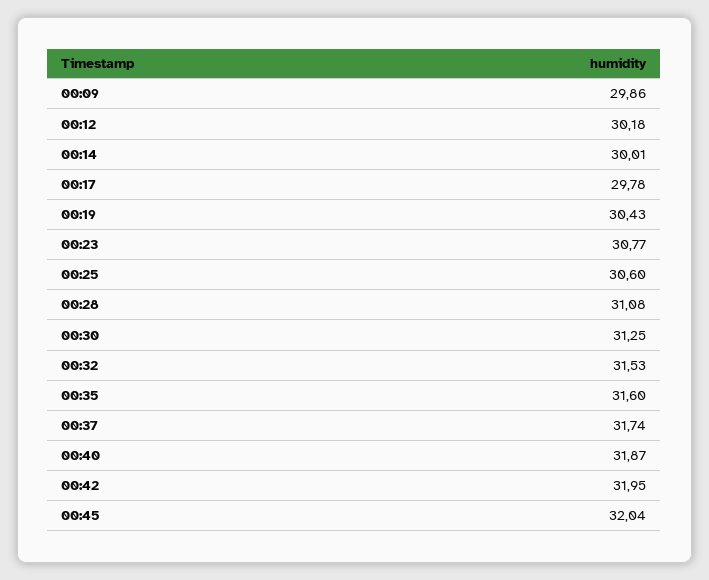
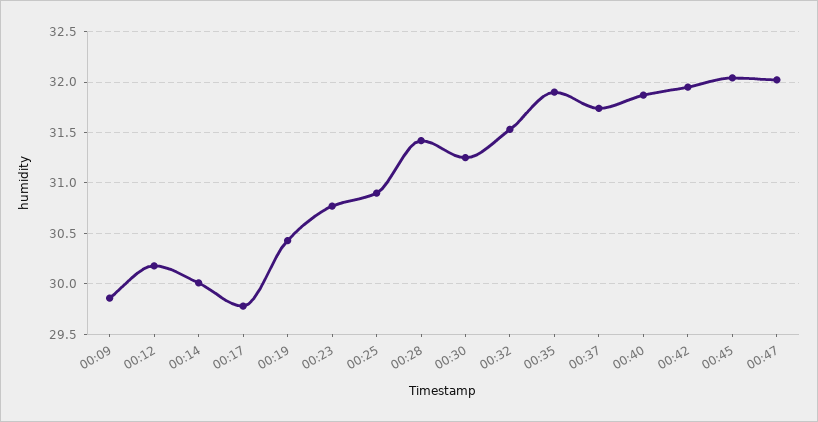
00:25: 30.6 -> 30.9
00:28: 31.08 -> 31.4
00:35: 31.6 -> 31.9
00:47: none -> 32

